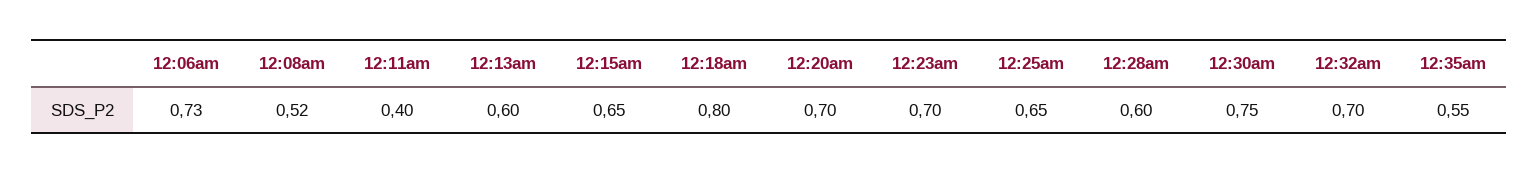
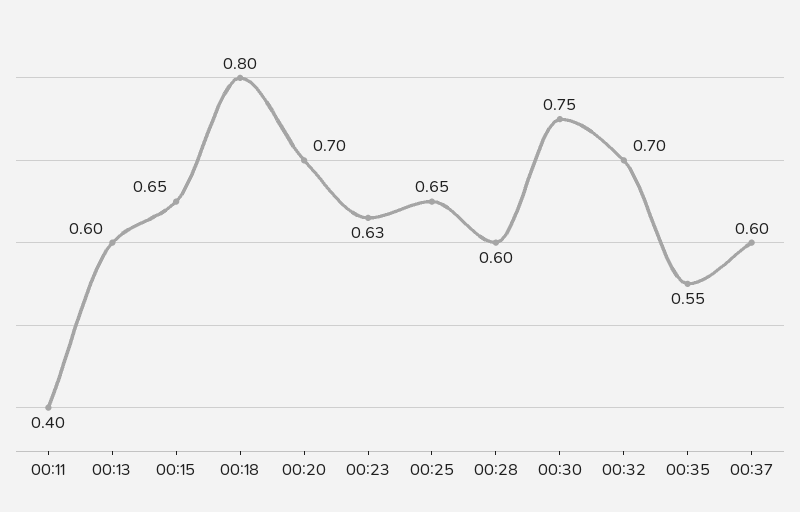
12:06am: 0.73 -> none
12:08am: 0.52 -> none
12:23am: 0.7 -> 0.63
00:37: none -> 0.6

